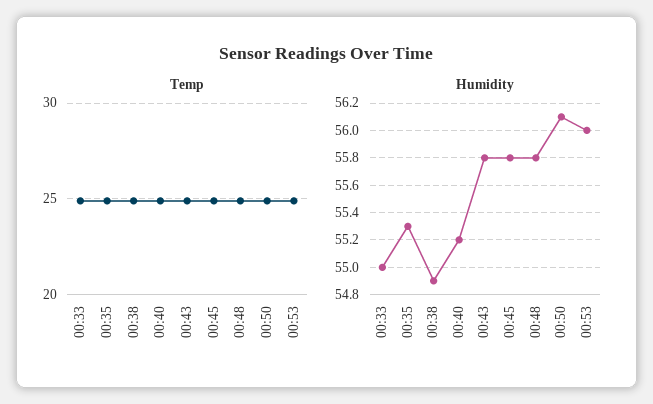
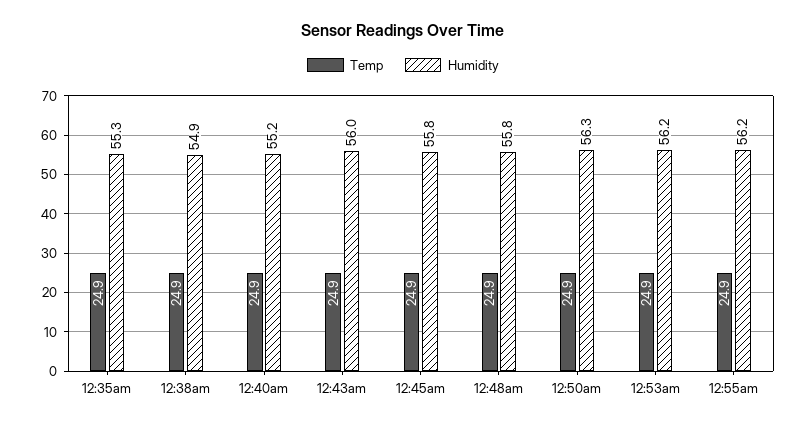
Temp, 00:33: 25 -> none
Humidity, 00:33: 55 -> none
Humidity, 00:43: 55.8 -> 56
Humidity, 00:50: 56.1 -> 56.3
Humidity, 00:53: 56 -> 56.2
Temp, 12:55am: none -> 24.9
Humidity, 12:55am: none -> 56.2

